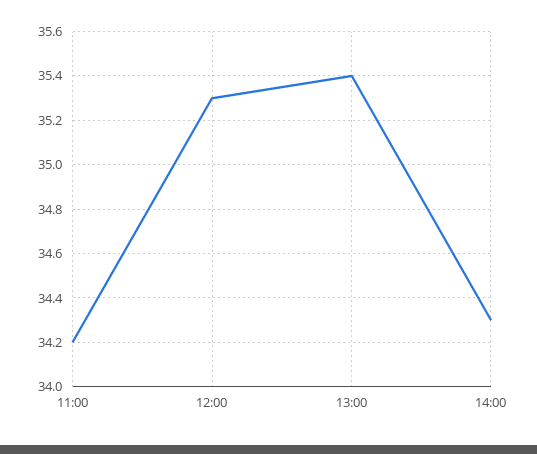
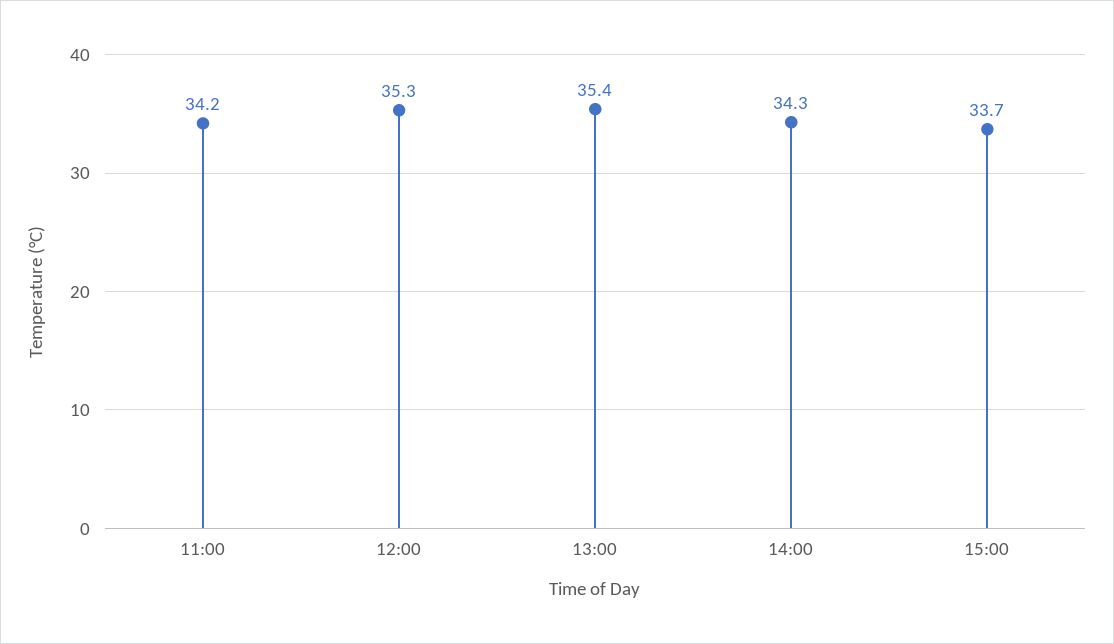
15:00: none -> 33.7

